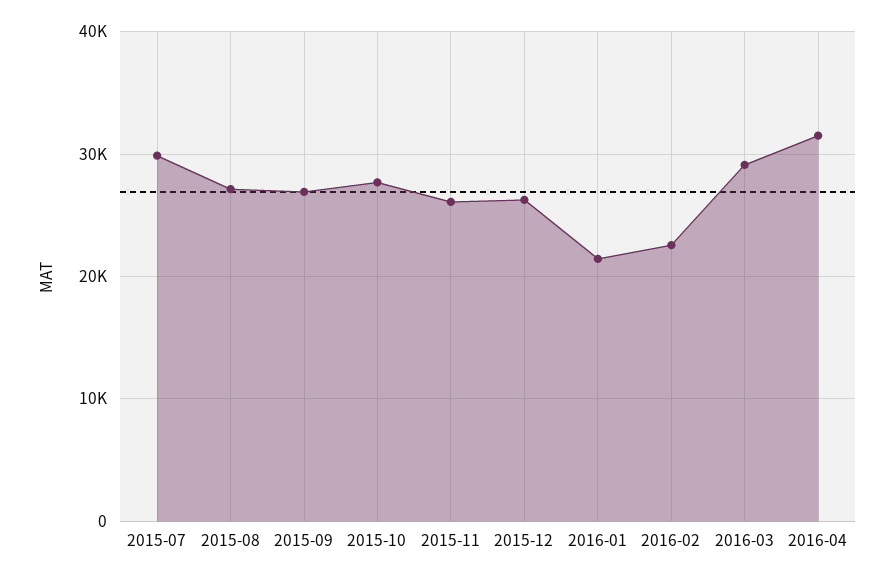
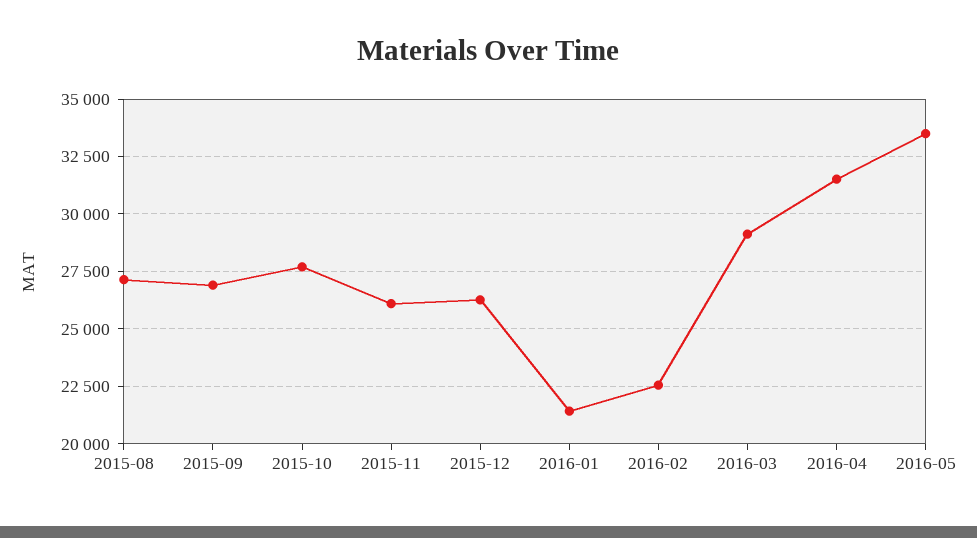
2015-07: 30000 -> none
2016-05: none -> 33500

